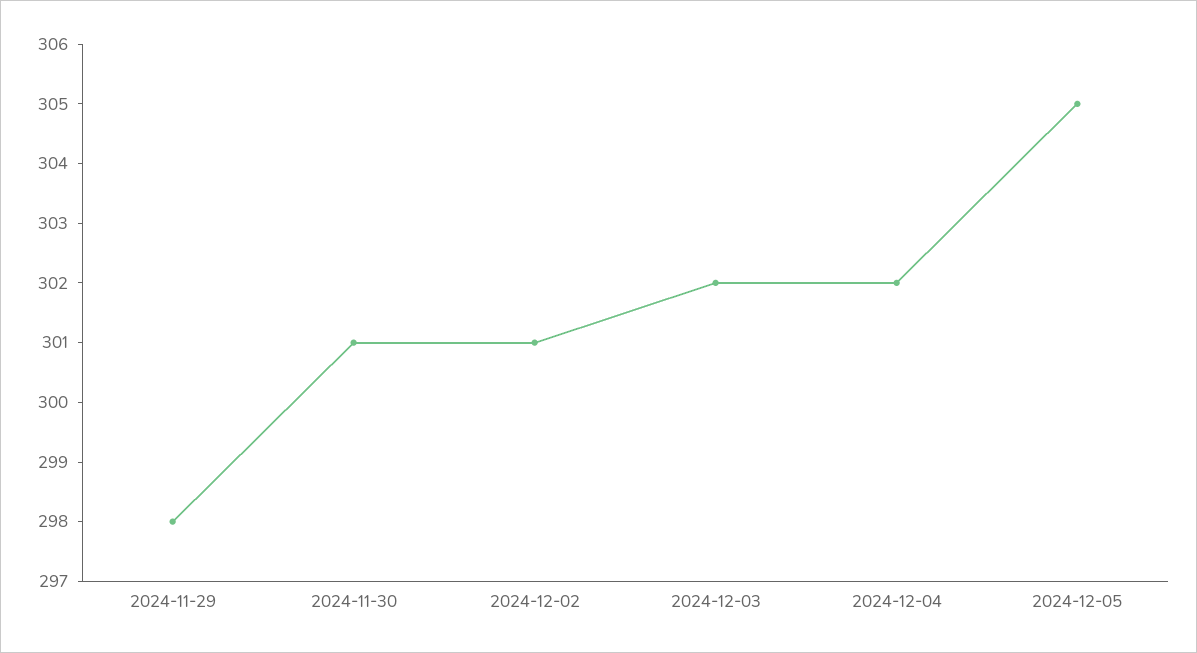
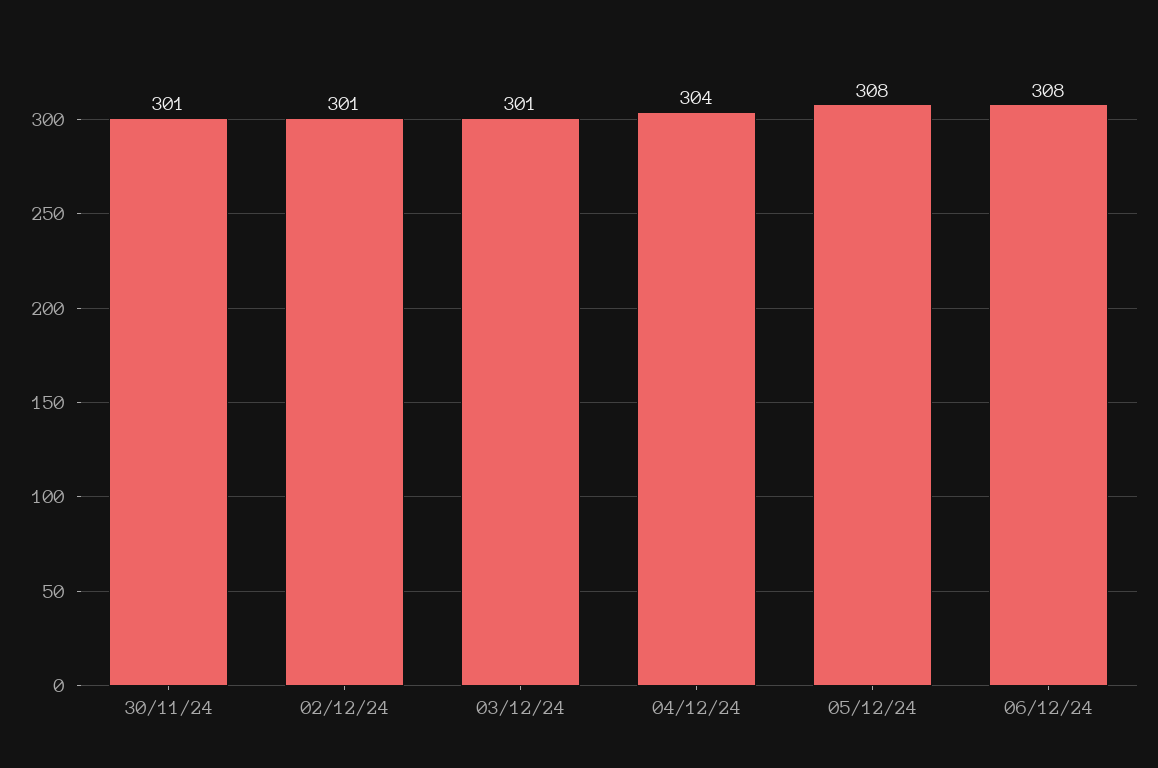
2024-11-29: 298 -> none
2024-12-03: 302 -> 301
2024-12-04: 302 -> 304
2024-12-05: 305 -> 308
06/12/24: none -> 308

